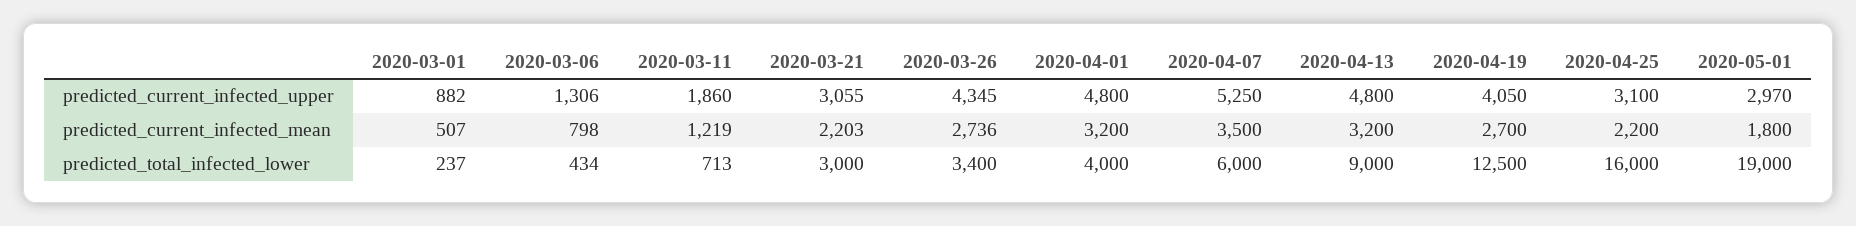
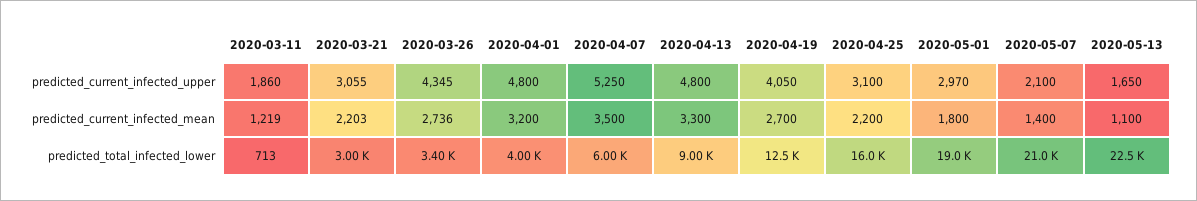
2020-03-01, predicted_current_infected_upper: 882 -> none
2020-03-06, predicted_current_infected_upper: 1306 -> none
2020-03-01, predicted_current_infected_mean: 507 -> none
2020-03-06, predicted_current_infected_mean: 798 -> none
2020-04-13, predicted_current_infected_mean: 3200 -> 3300
2020-03-01, predicted_total_infected_lower: 237 -> none
2020-03-06, predicted_total_infected_lower: 434 -> none
2020-05-07, predicted_current_infected_upper: none -> 2100
2020-05-13, predicted_current_infected_upper: none -> 1650
2020-05-07, predicted_current_infected_mean: none -> 1400
2020-05-13, predicted_current_infected_mean: none -> 1100
2020-05-07, predicted_total_infected_lower: none -> 21000
2020-05-13, predicted_total_infected_lower: none -> 22500

